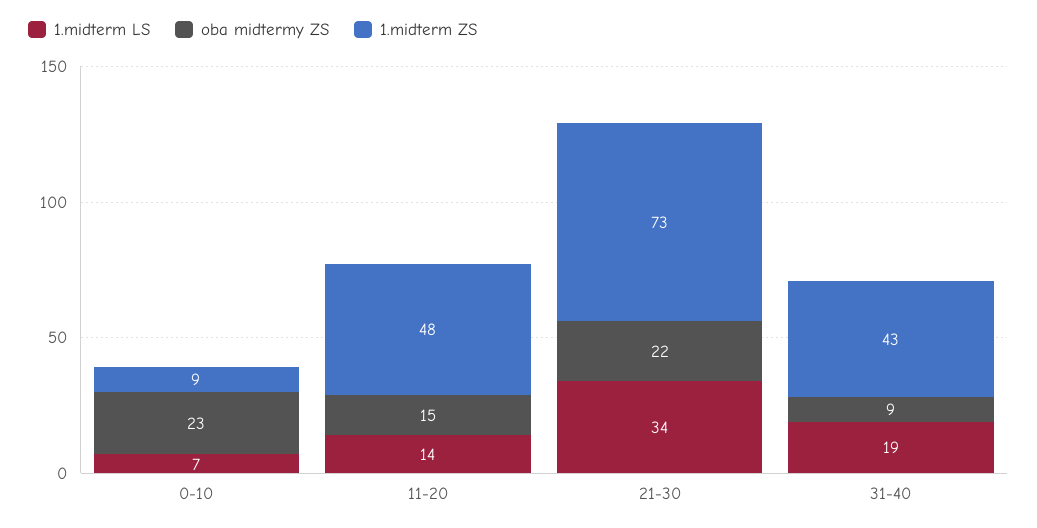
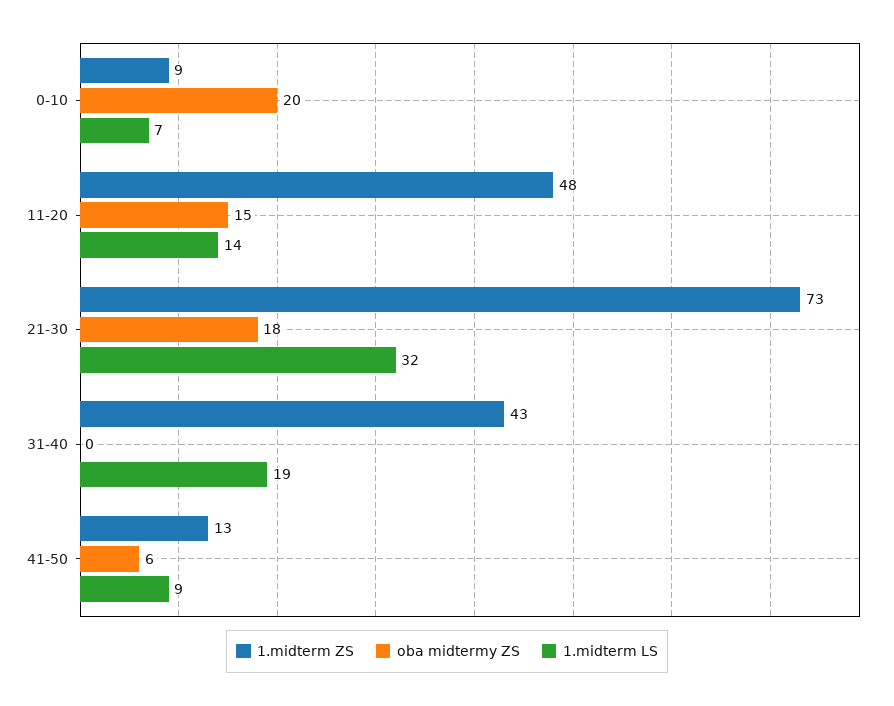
oba midtermy ZS, 0-10: 23 -> 20
1.midterm LS, 21-30: 34 -> 32
oba midtermy ZS, 21-30: 22 -> 18
oba midtermy ZS, 31-40: 9 -> 0
1.midterm ZS, 41-50: none -> 13
oba midtermy ZS, 41-50: none -> 6
1.midterm LS, 41-50: none -> 9

